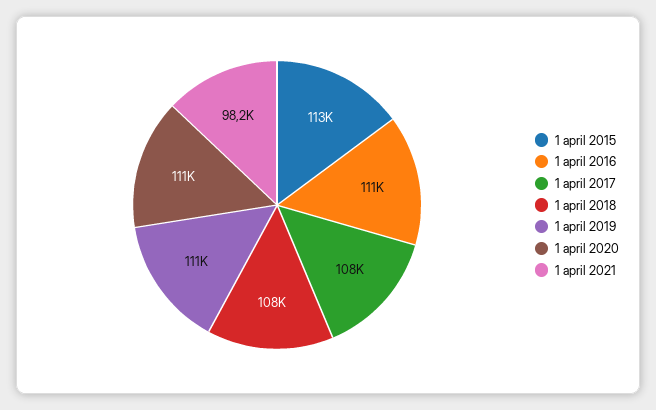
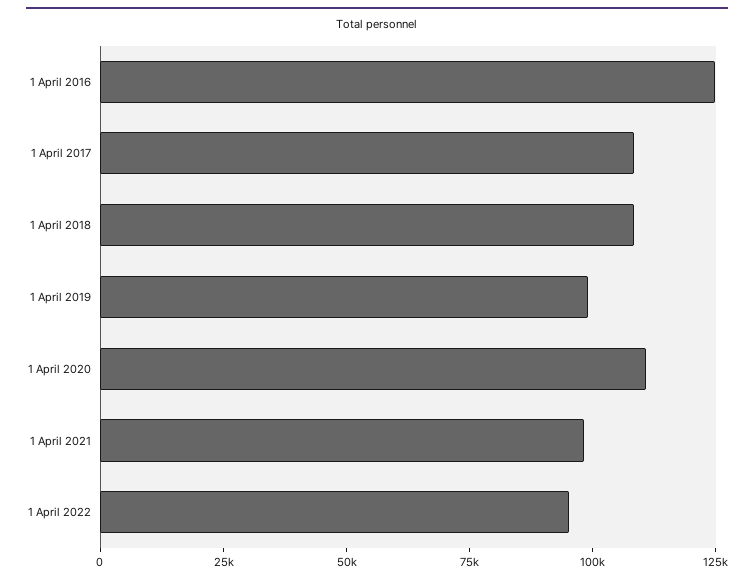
1 april 2015: 113000 -> none
1 april 2016: 111000 -> 125000
1 april 2019: 111000 -> 100000
1 April 2022: none -> 95000

